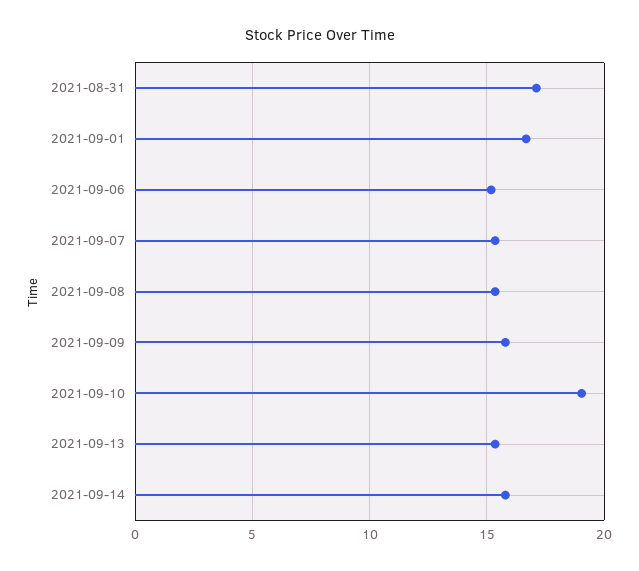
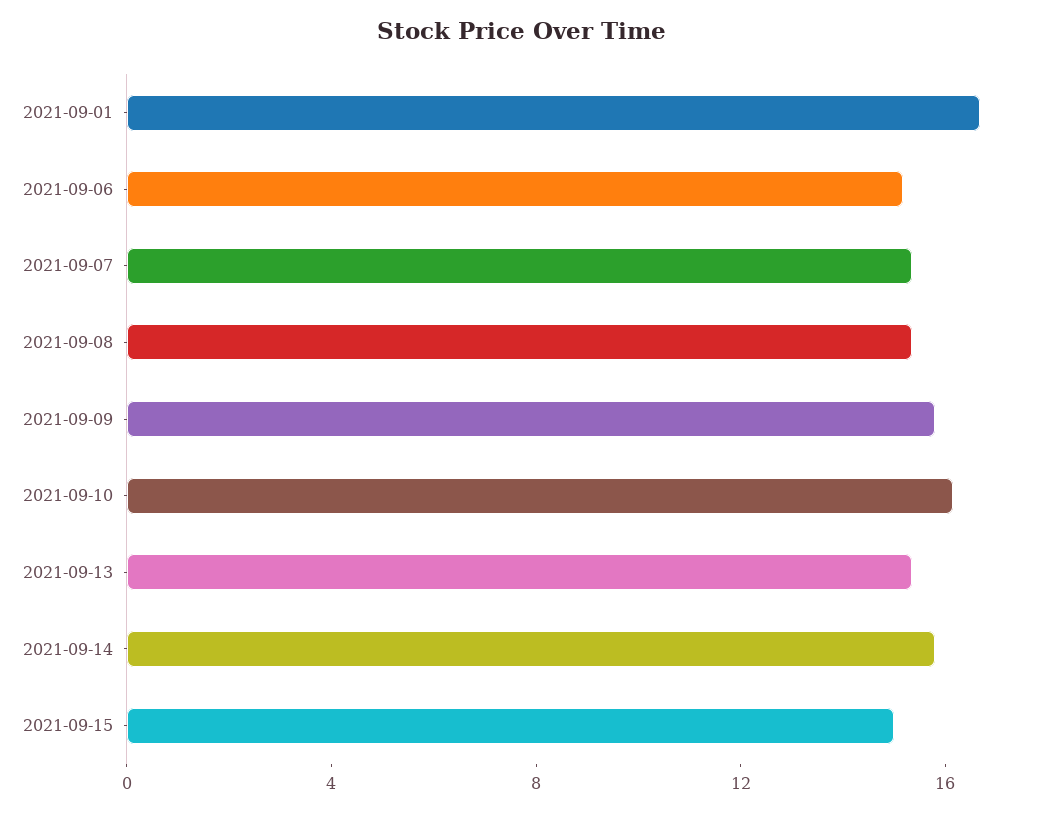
2021-08-31: 17 -> none
2021-09-10: 19 -> 16
2021-09-15: none -> 15

